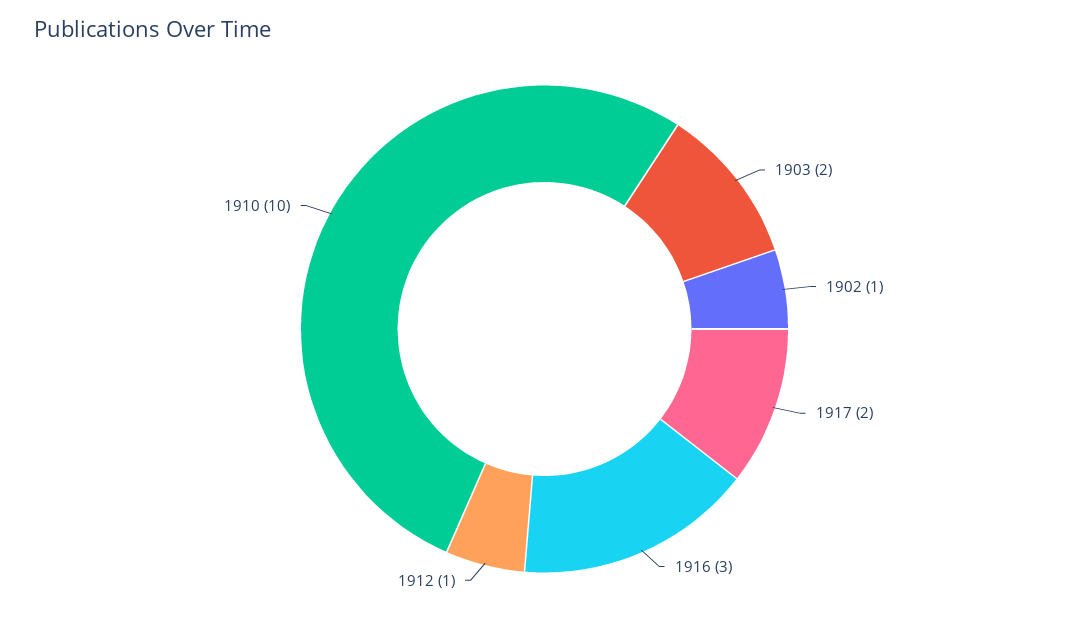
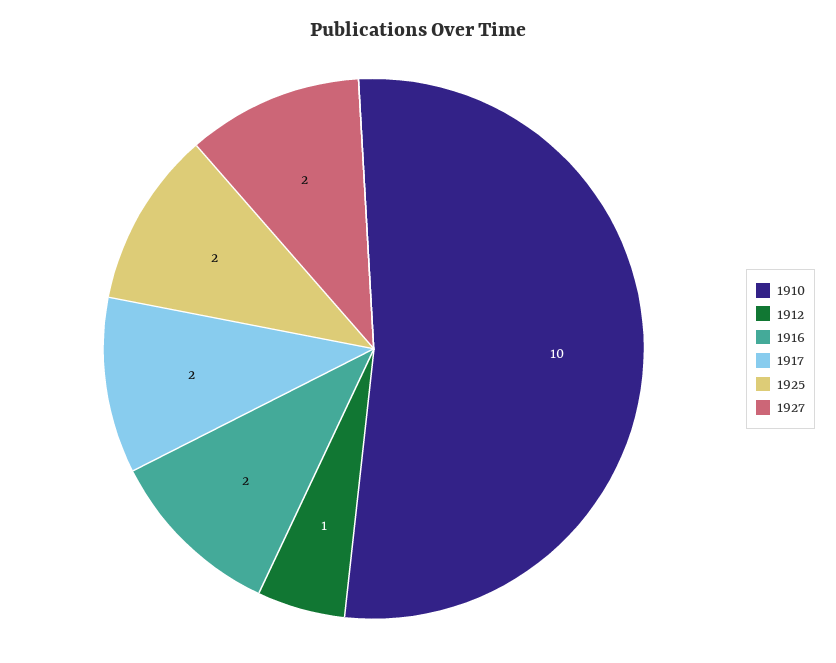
1903: 2 -> none
1902: 1 -> none
1916: 3 -> 2
1925: none -> 2
1927: none -> 2

